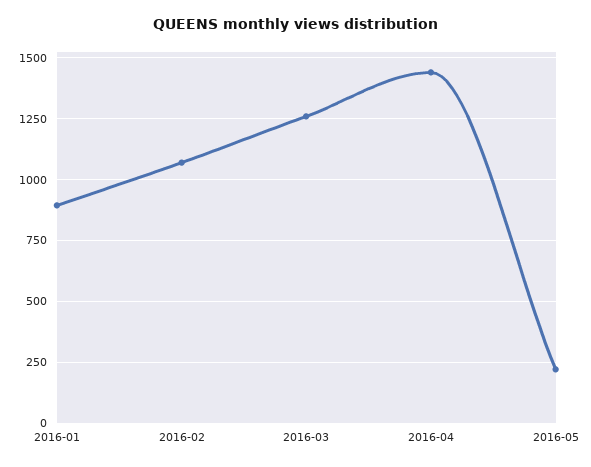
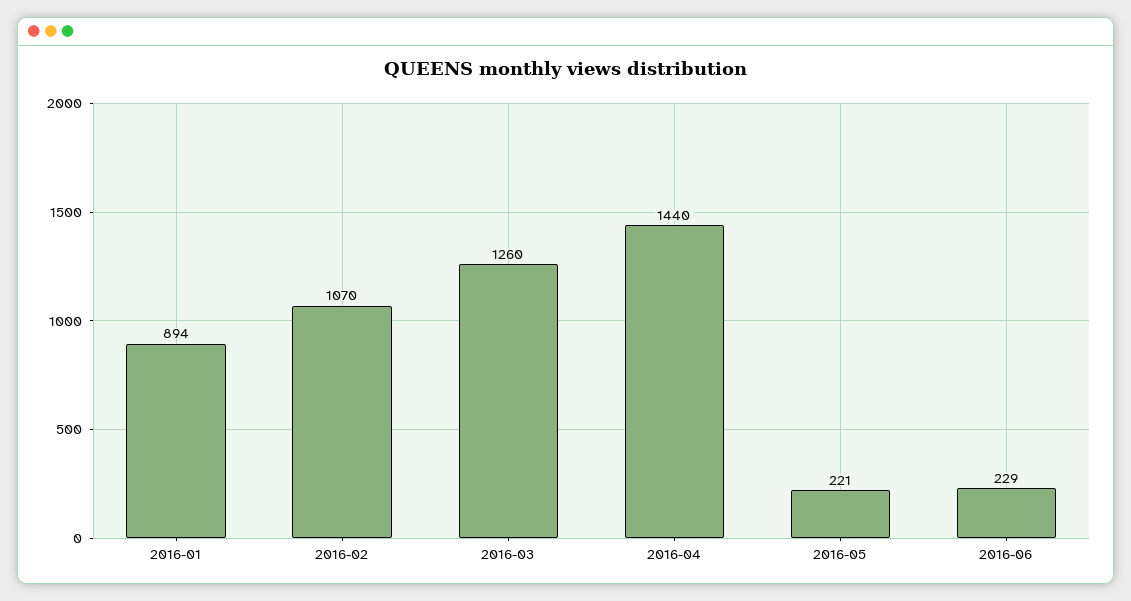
2016-06: none -> 229

